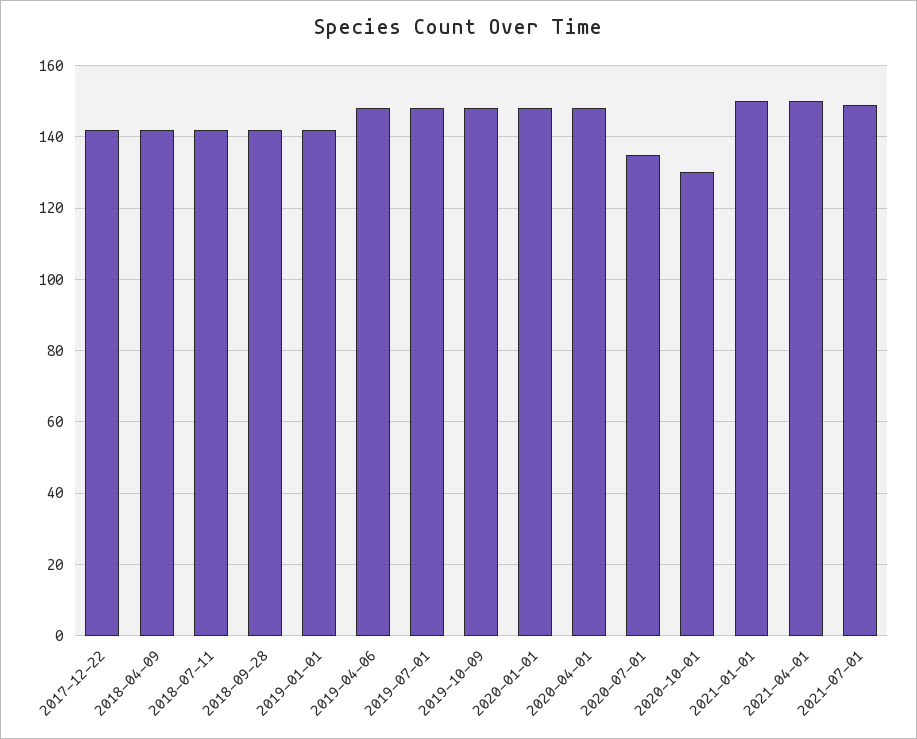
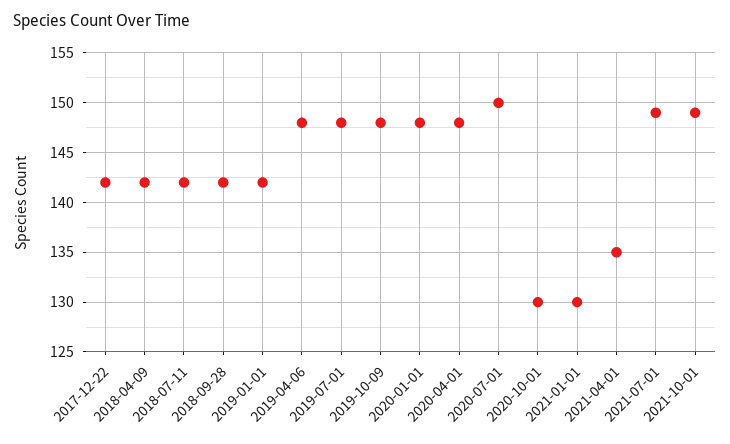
2020-07-01: 135 -> 150
2021-01-01: 150 -> 130
2021-04-01: 150 -> 135
2021-10-01: none -> 149

